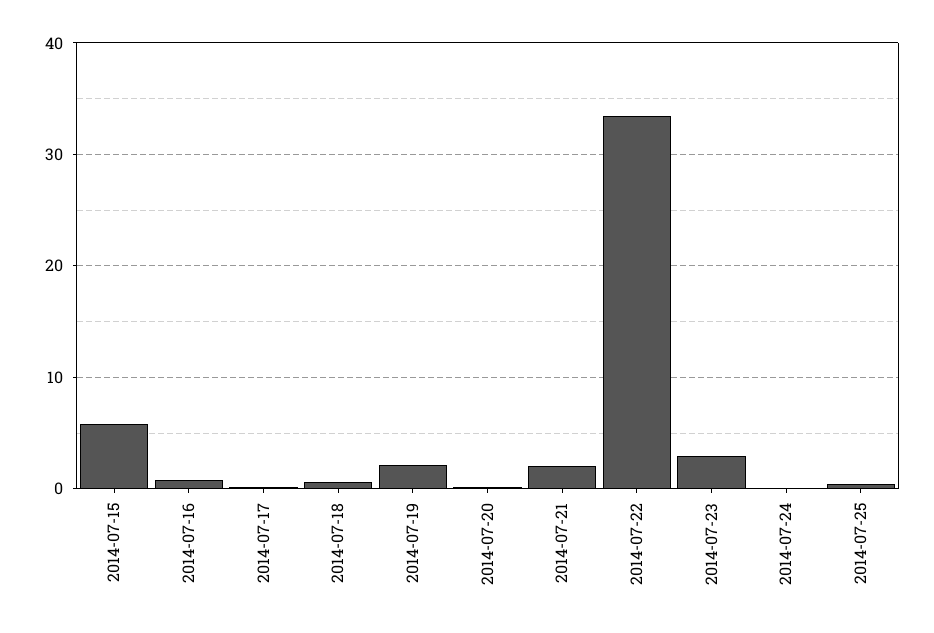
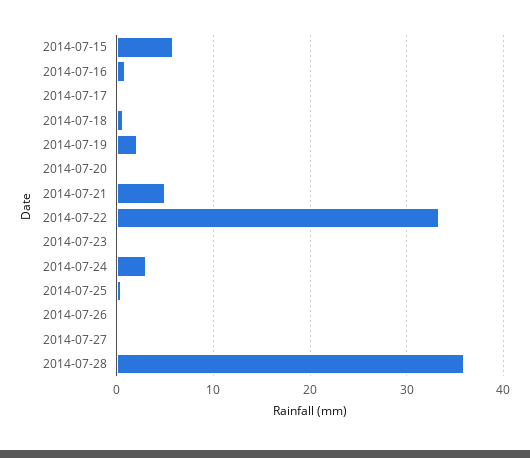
2014-07-21: 2 -> 5
2014-07-23: 3 -> 0
2014-07-24: 0 -> 3
2014-07-26: none -> 0
2014-07-27: none -> 0
2014-07-28: none -> 36

